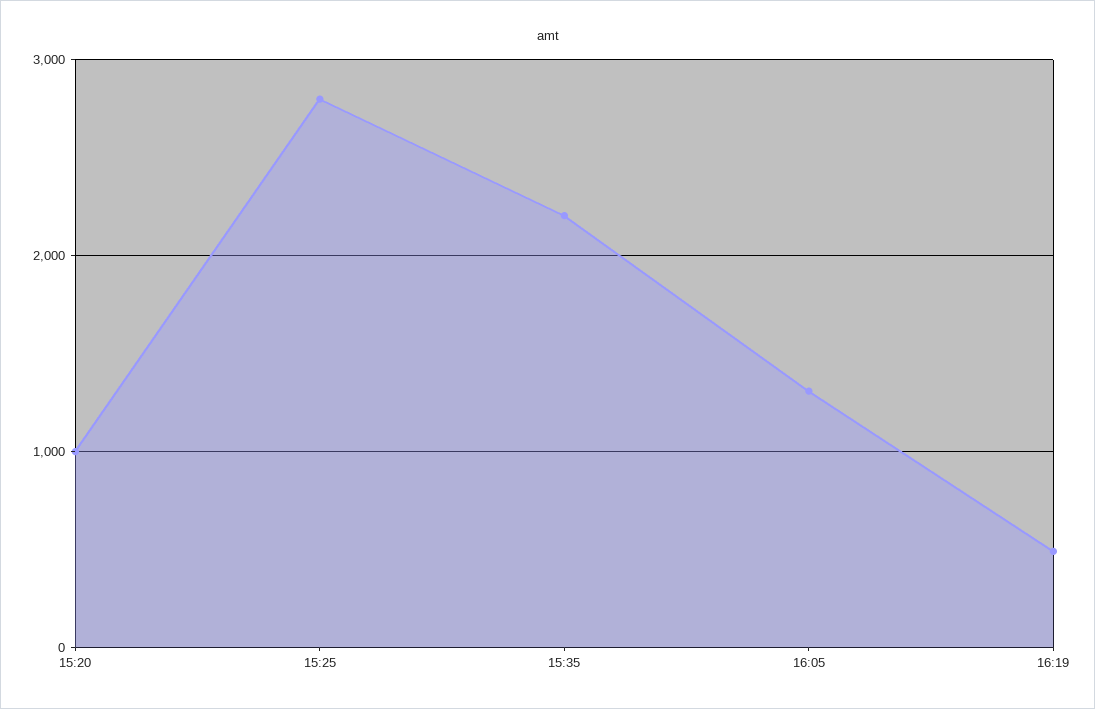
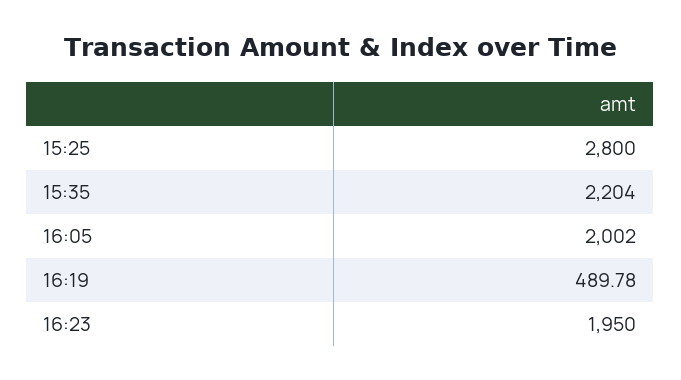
15:20: 1000 -> none
16:05: 1300 -> 2002
16:23: none -> 1950

